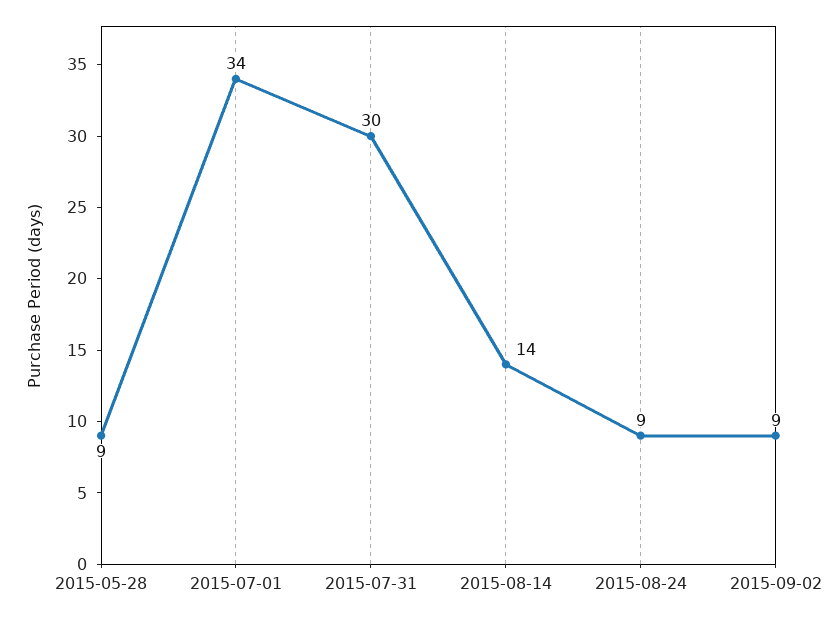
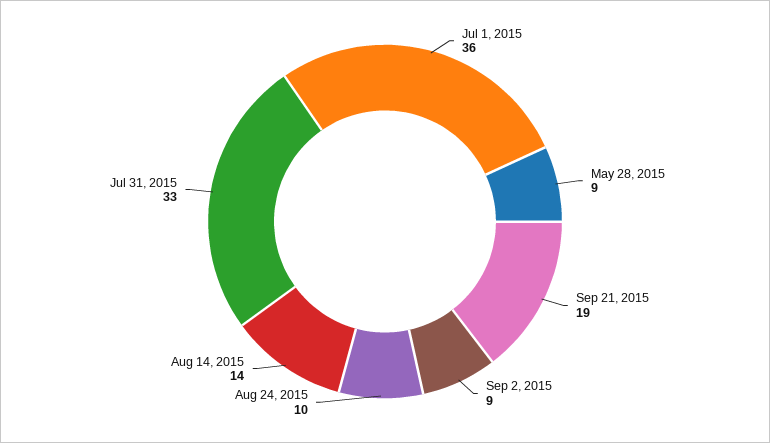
2015-07-01: 34 -> 36
2015-07-31: 30 -> 33
2015-08-24: 9 -> 10
Sep 21, 2015: none -> 19

